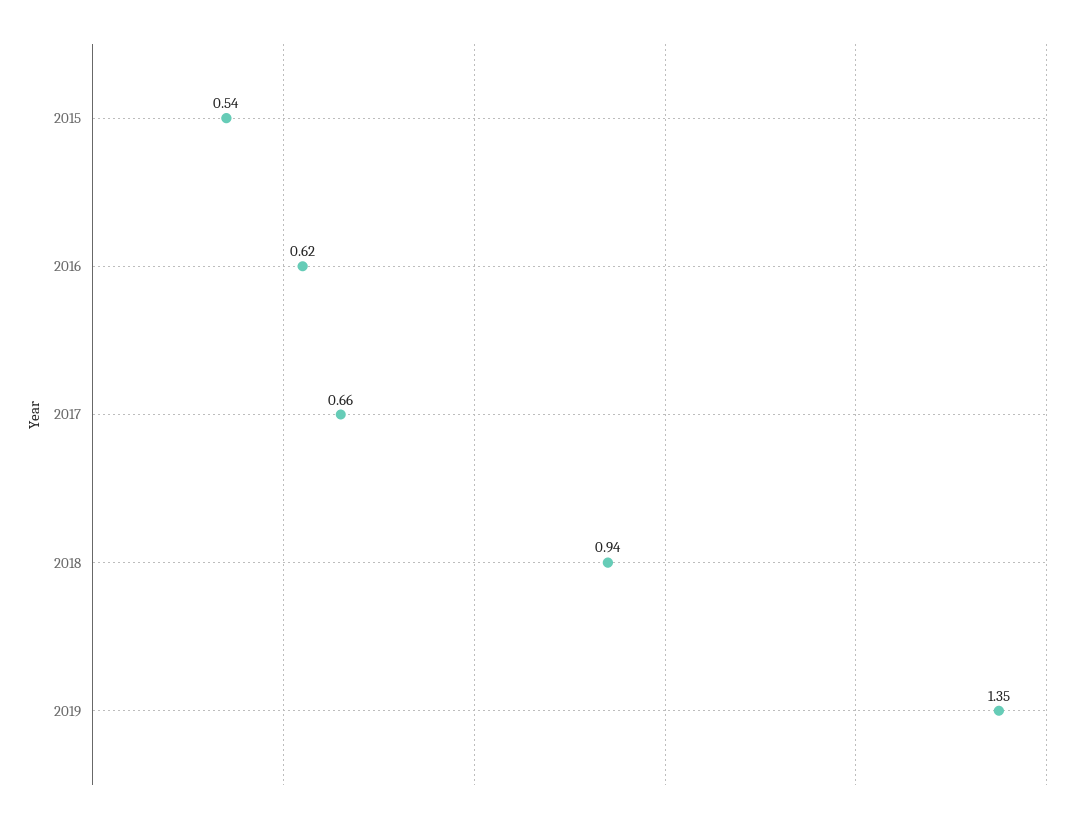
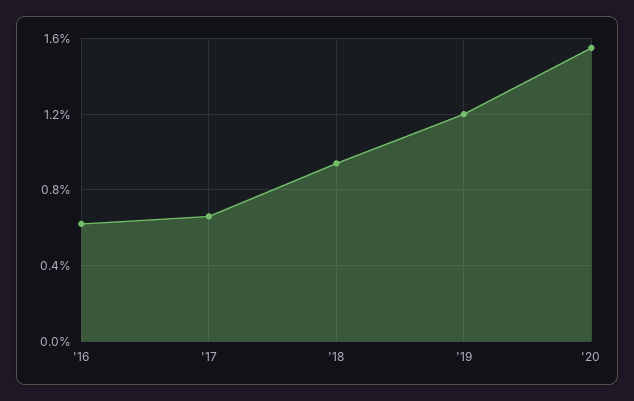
2015: 0.54 -> none
2019: 1.35 -> 1.2
'20: none -> 1.55

